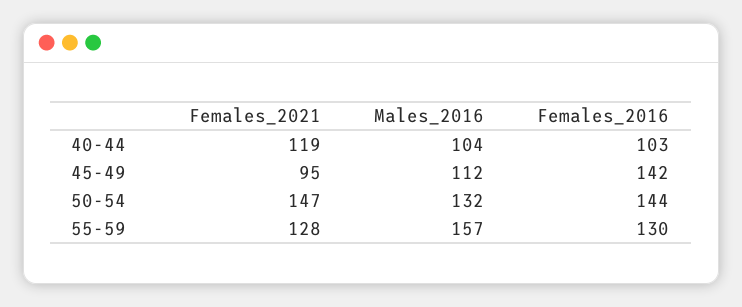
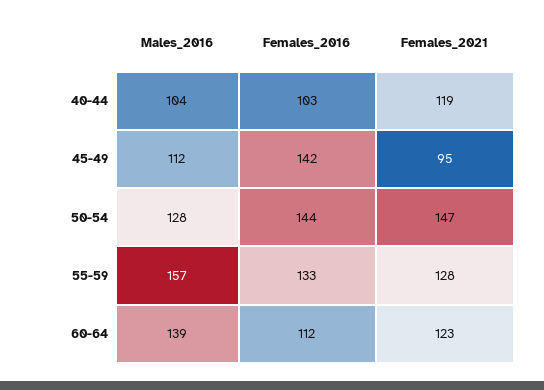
Males_2016, 50-54: 132 -> 128
Females_2016, 55-59: 130 -> 133
Males_2016, 60-64: none -> 139
Females_2016, 60-64: none -> 112
Females_2021, 60-64: none -> 123

